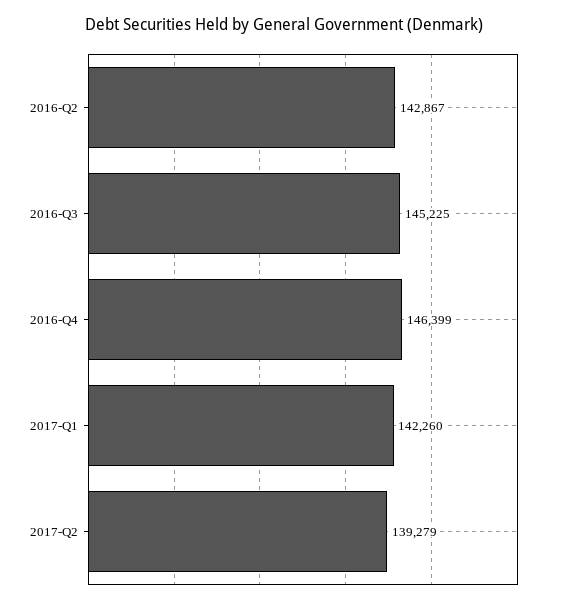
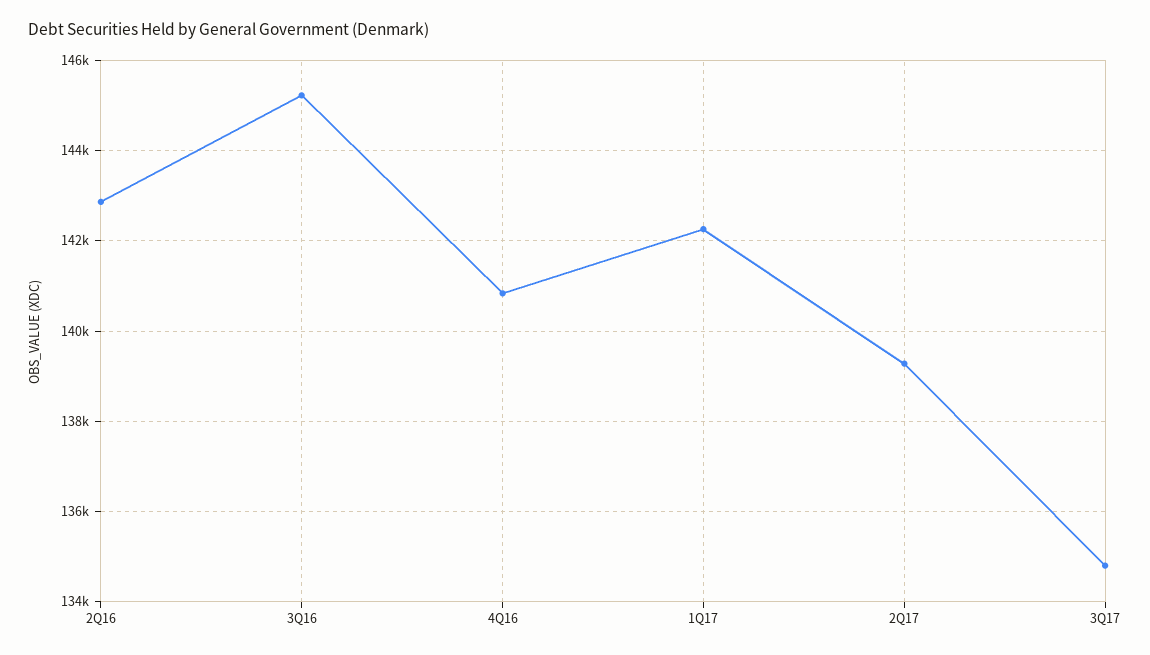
2016-Q4: 146399 -> 140800
3Q17: none -> 134800

